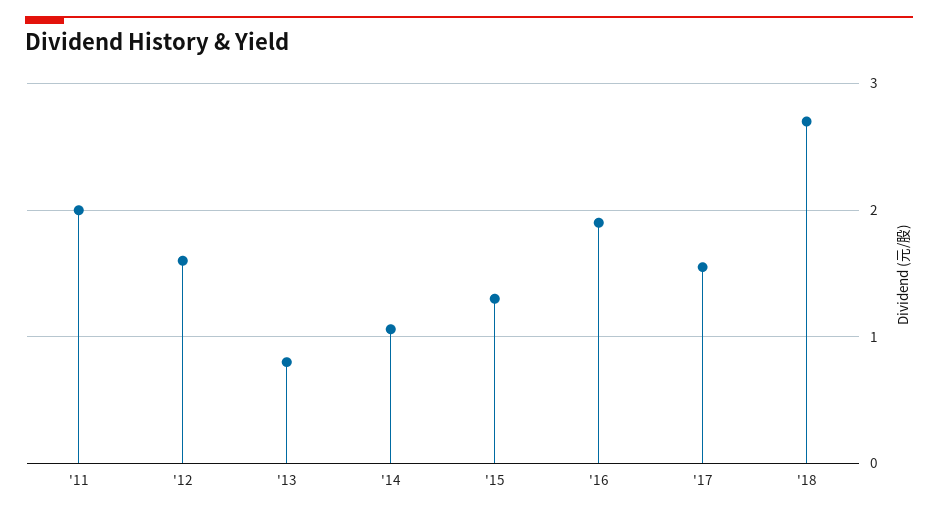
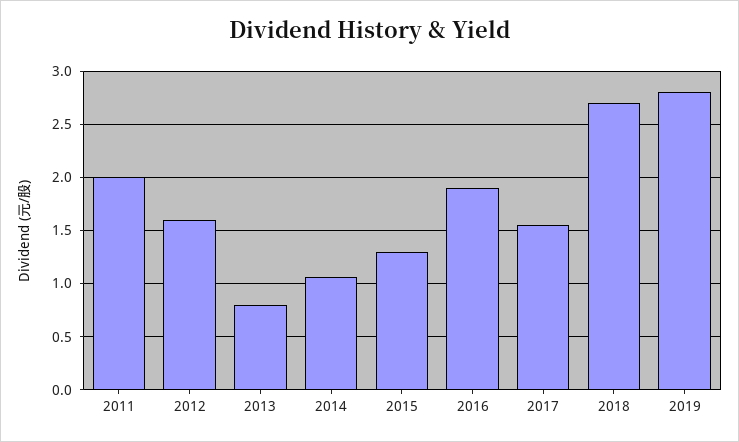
2019: none -> 2.8

